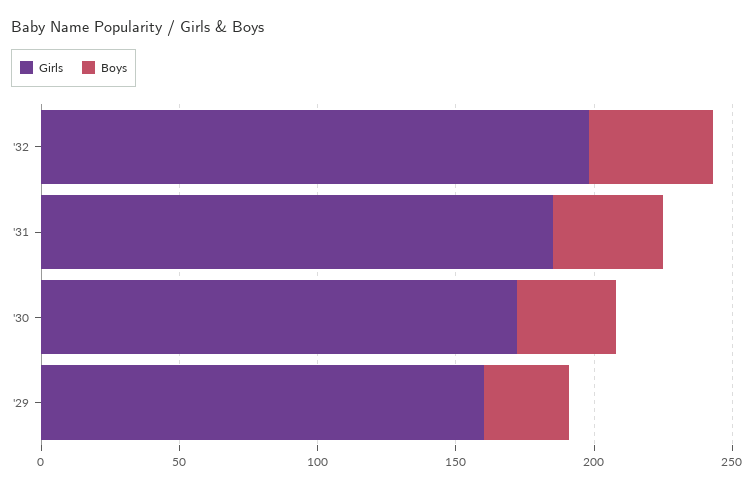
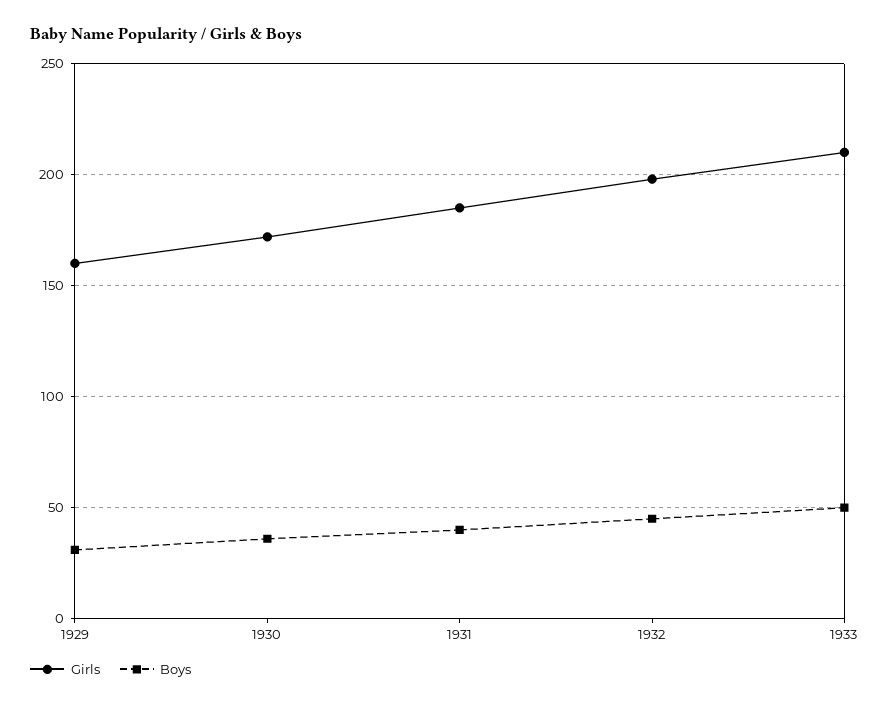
Girls, 1933: none -> 210
Boys, 1933: none -> 50

